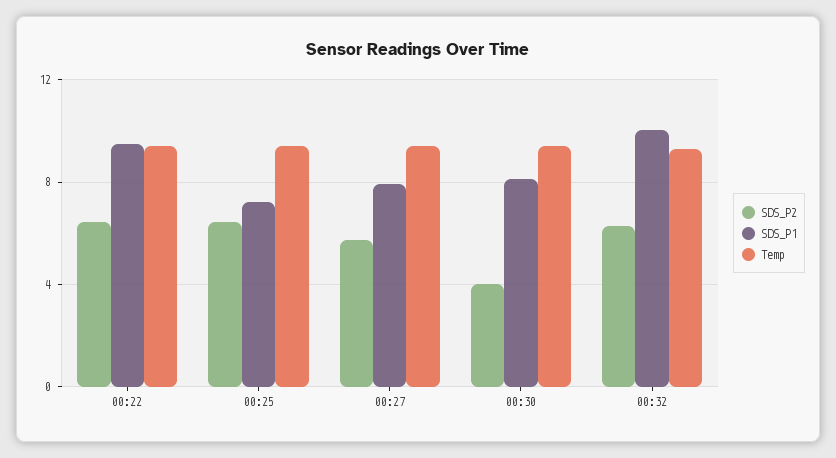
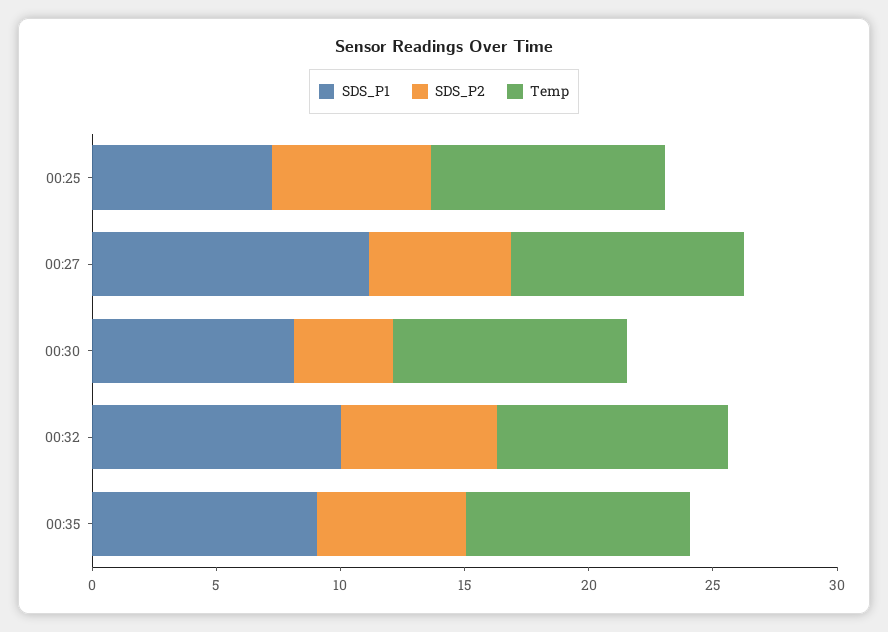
SDS_P2, 00:22: 6.5 -> none
SDS_P1, 00:22: 9.5 -> none
Temp, 00:22: 9.5 -> none
SDS_P1, 00:27: 8 -> 11
SDS_P1, 00:35: none -> 9
SDS_P2, 00:35: none -> 6
Temp, 00:35: none -> 9

